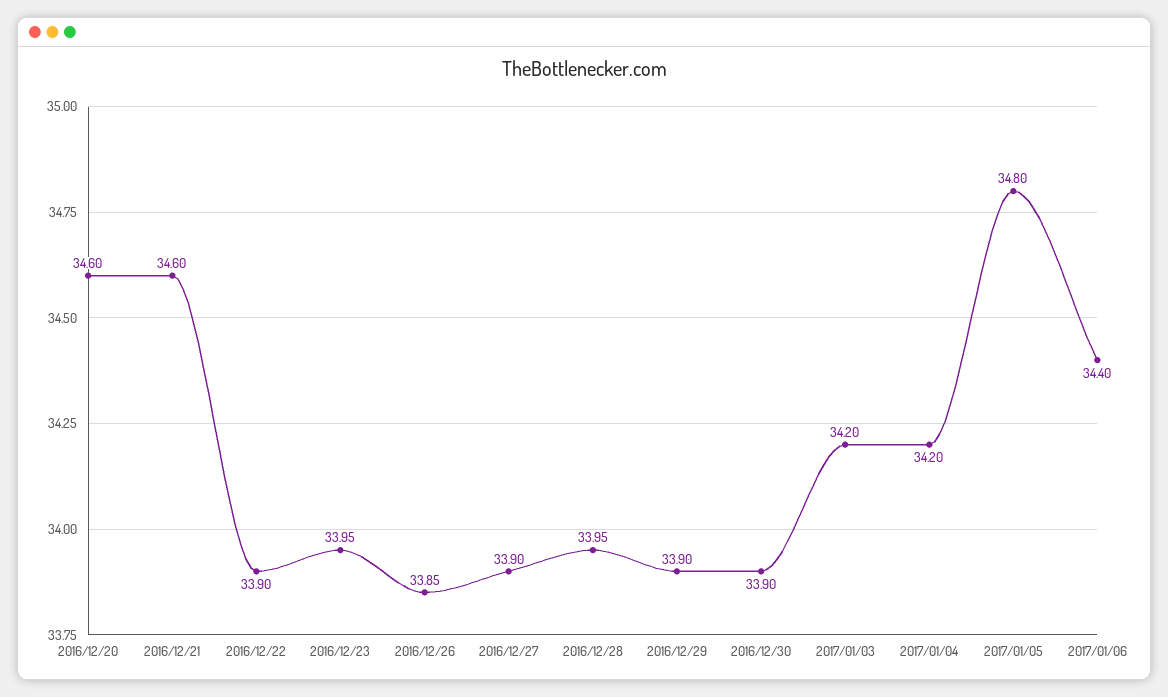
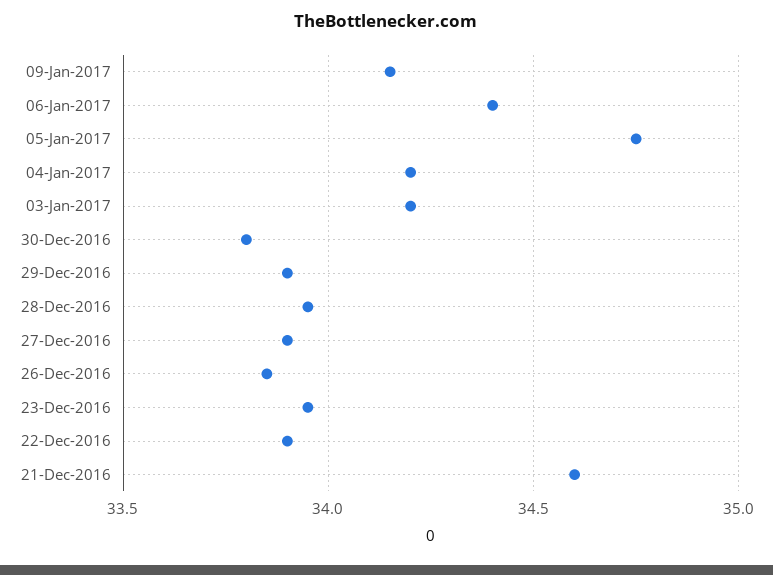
2016/12/20: 34.6 -> none
2016/12/30: 33.9 -> 33.8
2017/01/05: 34.8 -> 34.75
09-Jan-2017: none -> 34.15

